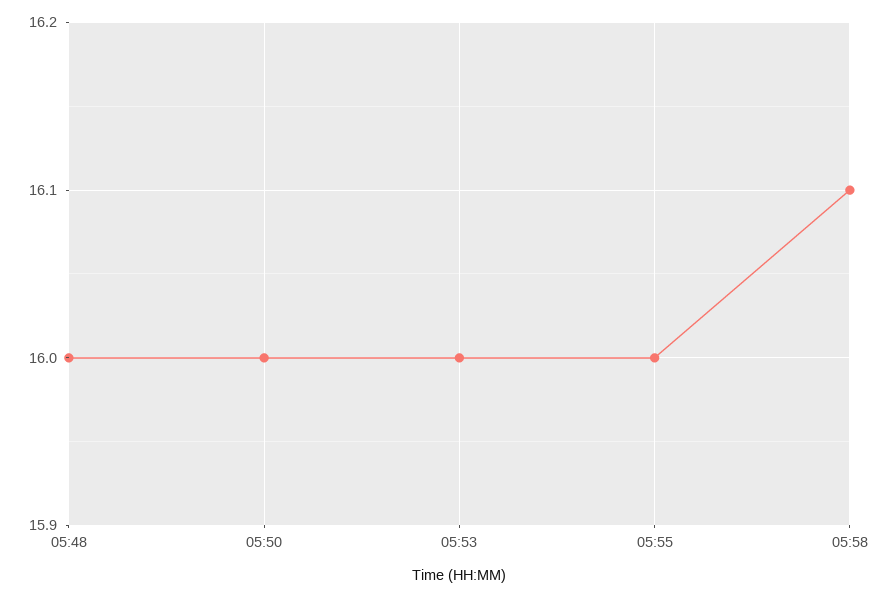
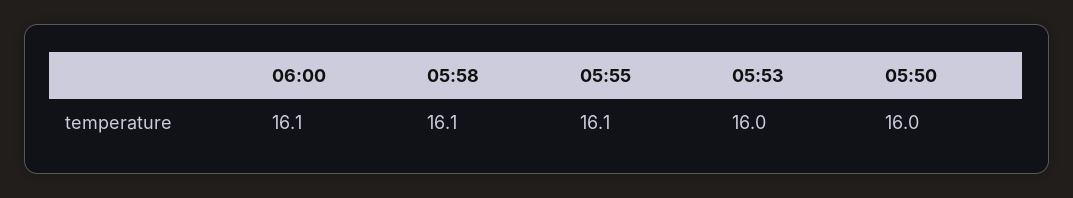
05:48: 16 -> none
05:55: 16 -> 16.1
06:00: none -> 16.1

